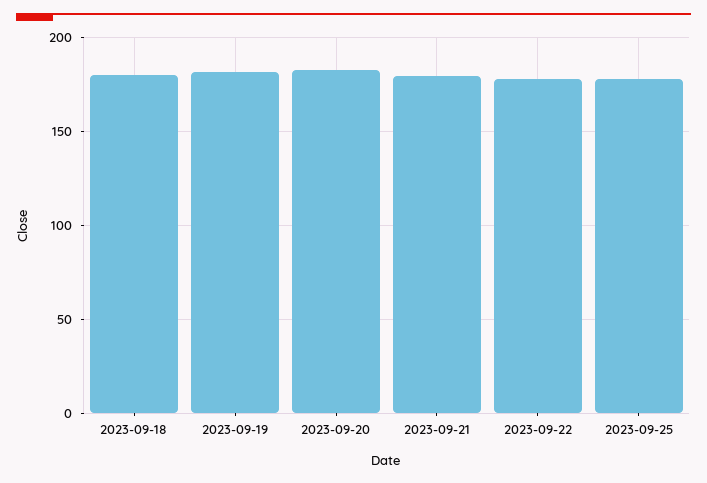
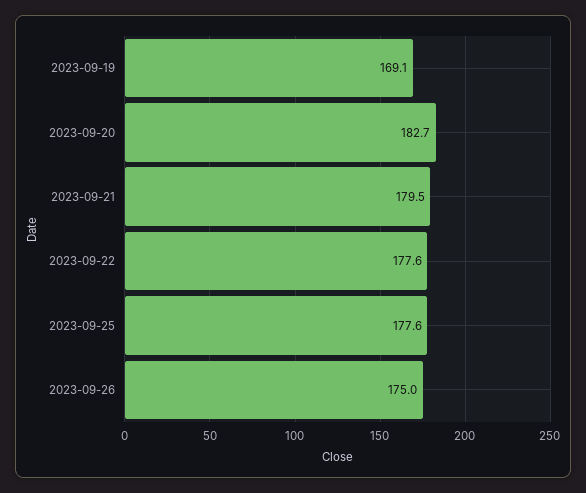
2023-09-18: 180 -> none
2023-09-19: 180 -> 169.1
2023-09-26: none -> 175

